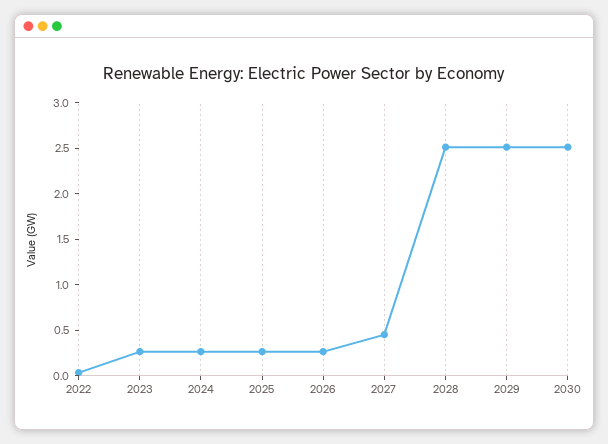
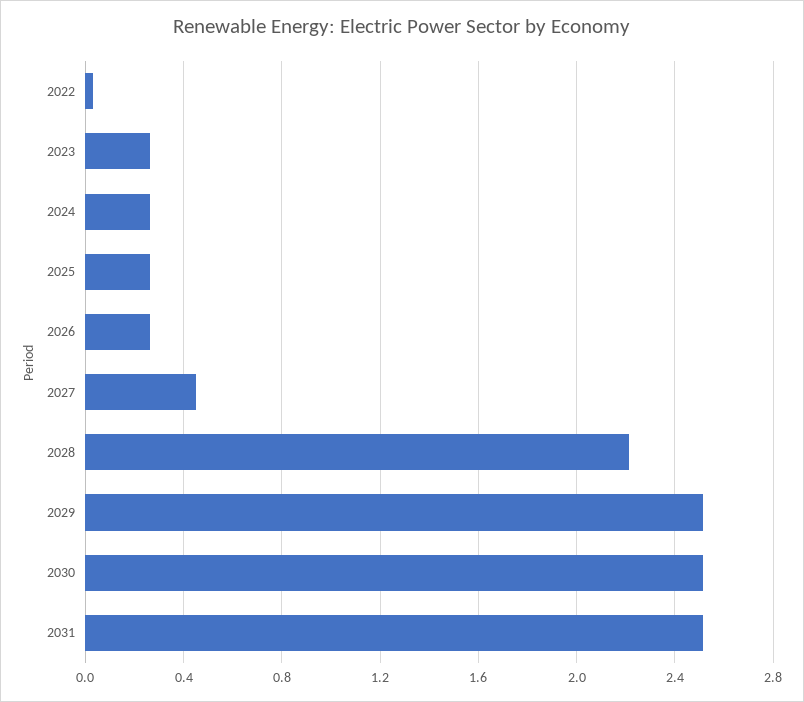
2028: 2.5 -> 2.2
2031: none -> 2.5

